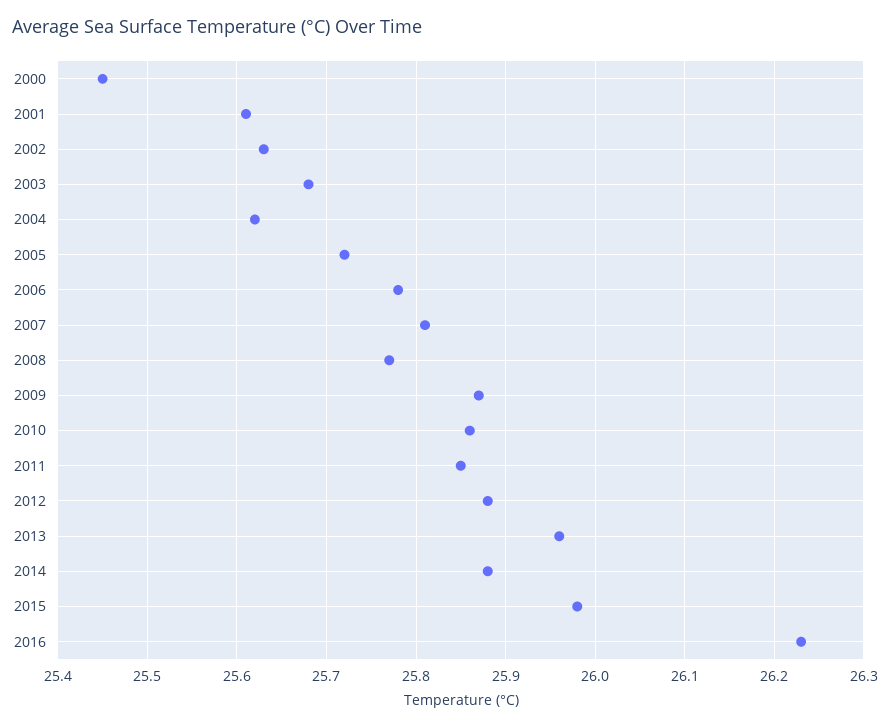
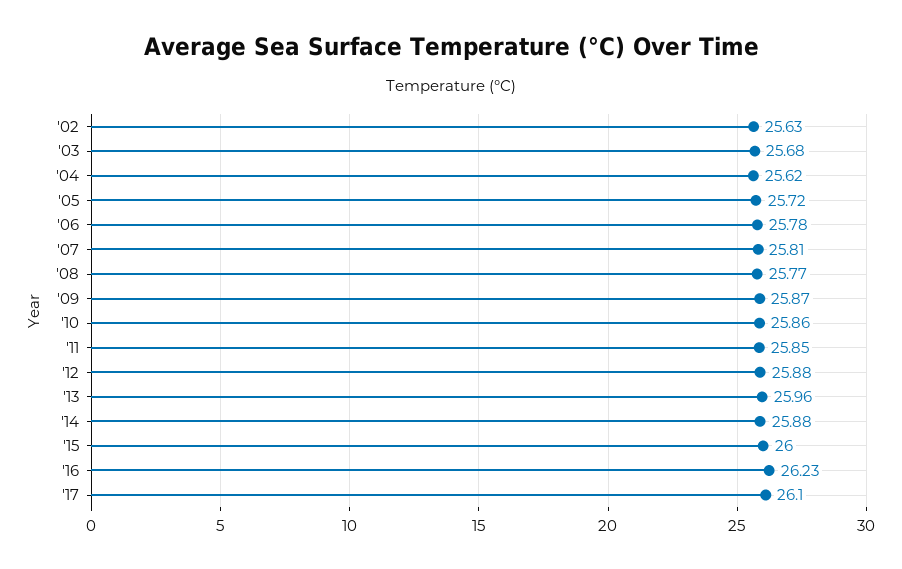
2000: 25.45 -> none
2001: 25.61 -> none
2015: 25.98 -> 26
'17: none -> 26.1

